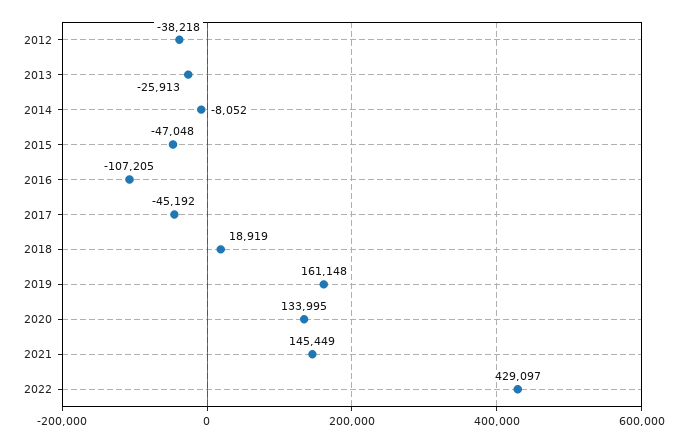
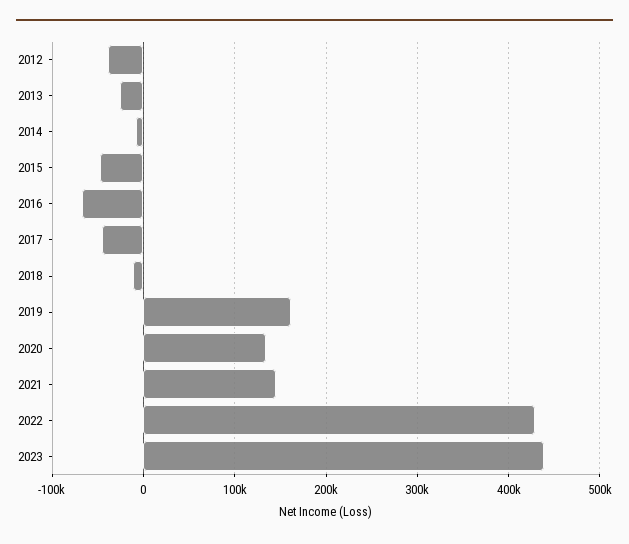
2016: -107205 -> -70000
2018: 18919 -> -10000
2023: none -> 440000

